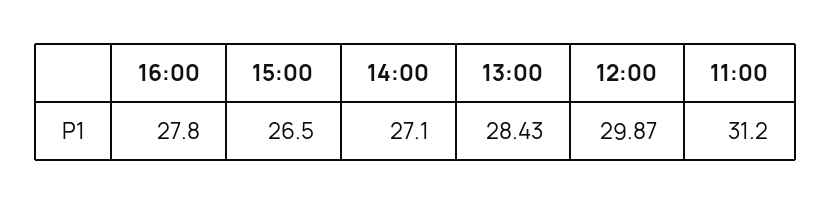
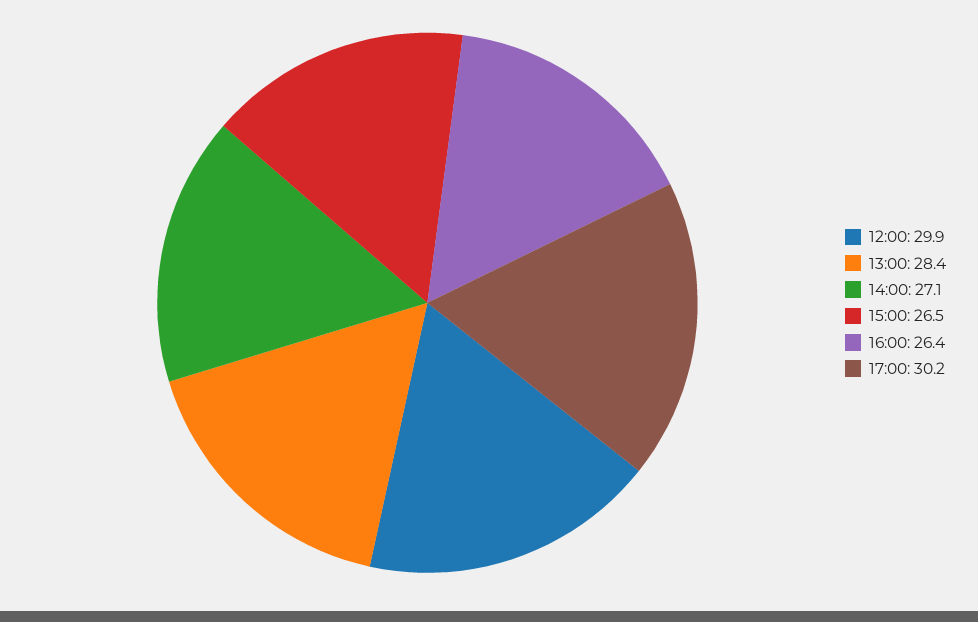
16:00: 27.8 -> 26.4
11:00: 31.2 -> none
17:00: none -> 30.2

